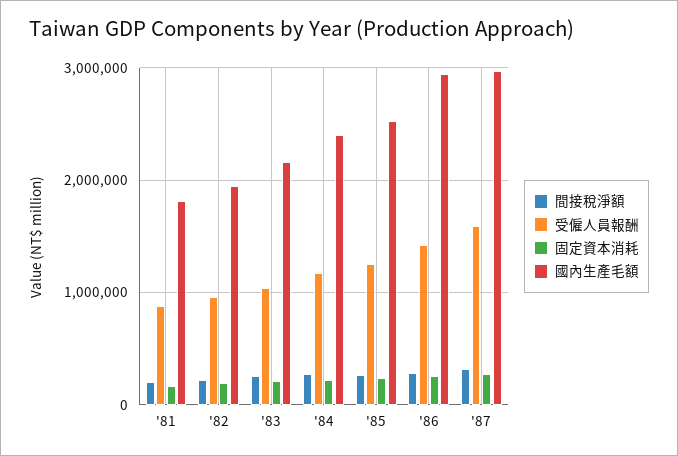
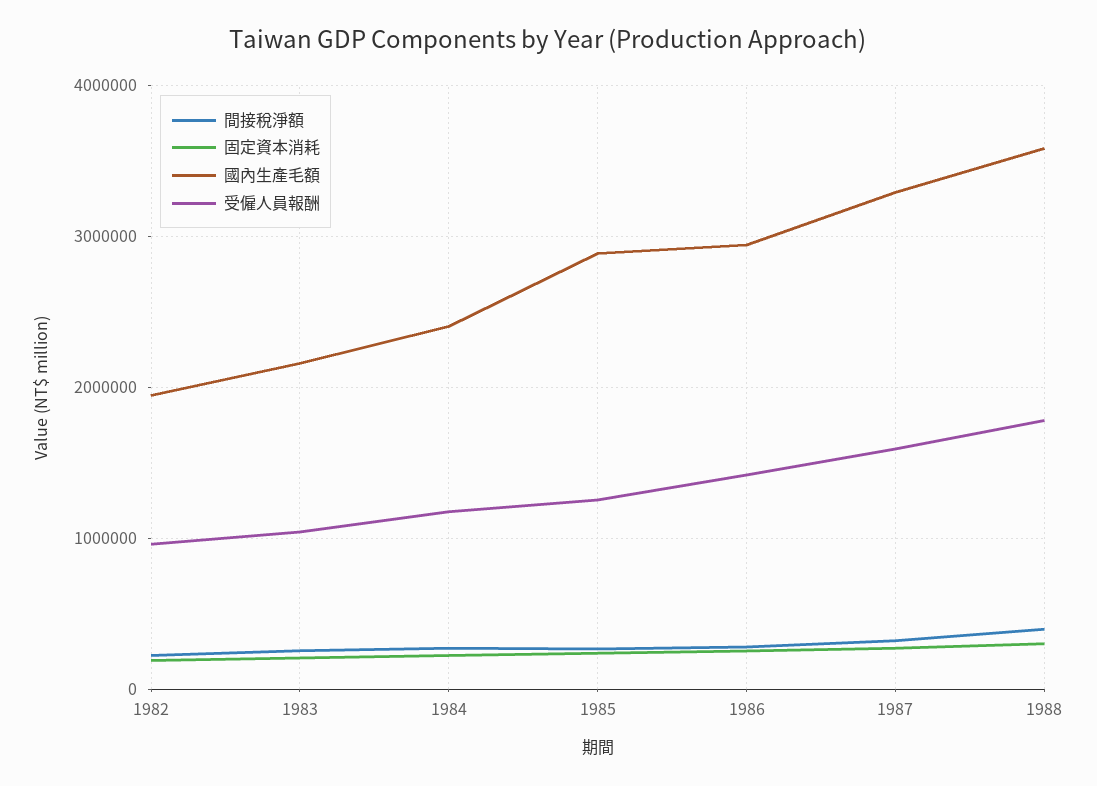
間接稅淨額, '81: 200000 -> none
受僱人員報酬, '81: 900000 -> none
固定資本消耗, '81: 200000 -> none
國內生產毛額, '81: 1800000 -> none
國內生產毛額, '85: 2500000 -> 2900000
國內生產毛額, '87: 3000000 -> 3300000
間接稅淨額, 1988: none -> 400000
固定資本消耗, 1988: none -> 300000
國內生產毛額, 1988: none -> 3600000
受僱人員報酬, 1988: none -> 1800000

